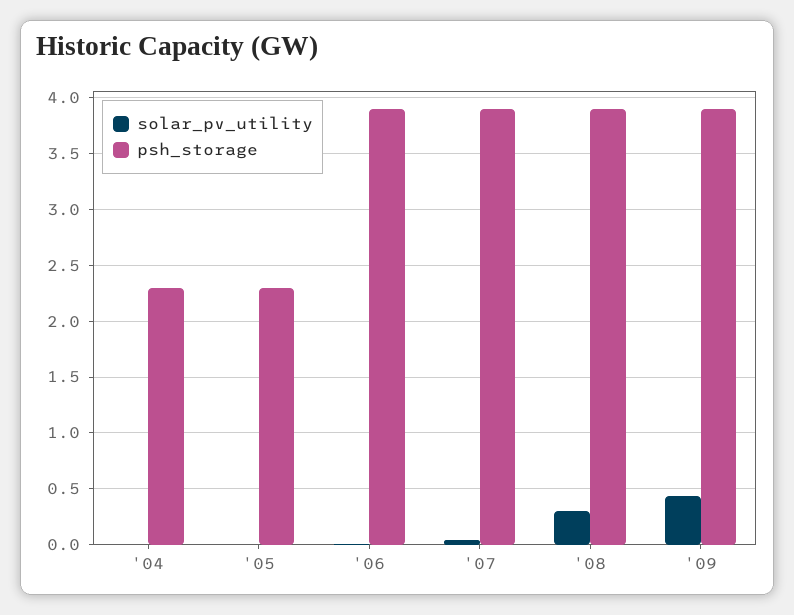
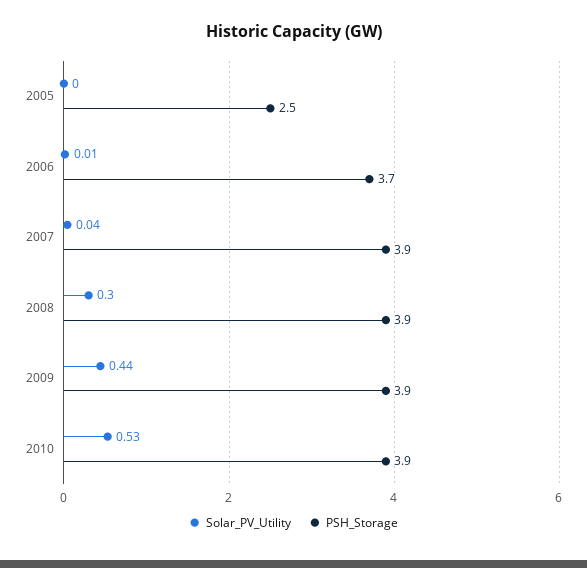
solar_pv_utility, '04: 0 -> none
psh_storage, '04: 2.3 -> none
psh_storage, '05: 2.3 -> 2.5
psh_storage, '06: 3.9 -> 3.7
solar_pv_utility, 2010: none -> 0.53
psh_storage, 2010: none -> 3.9

